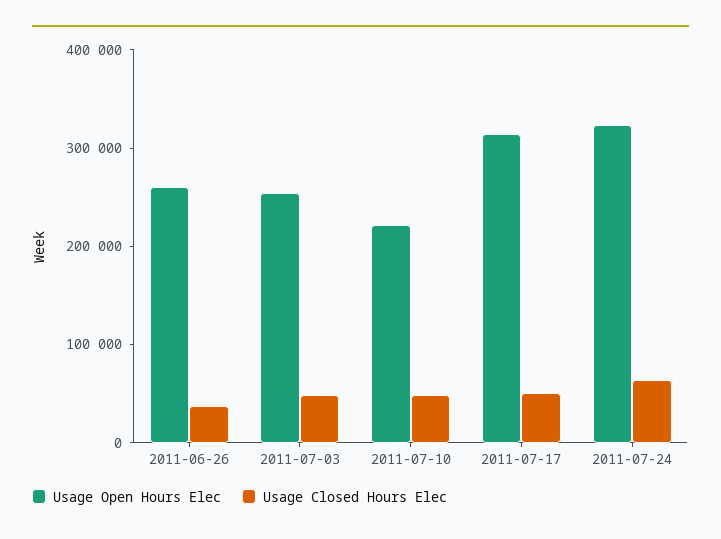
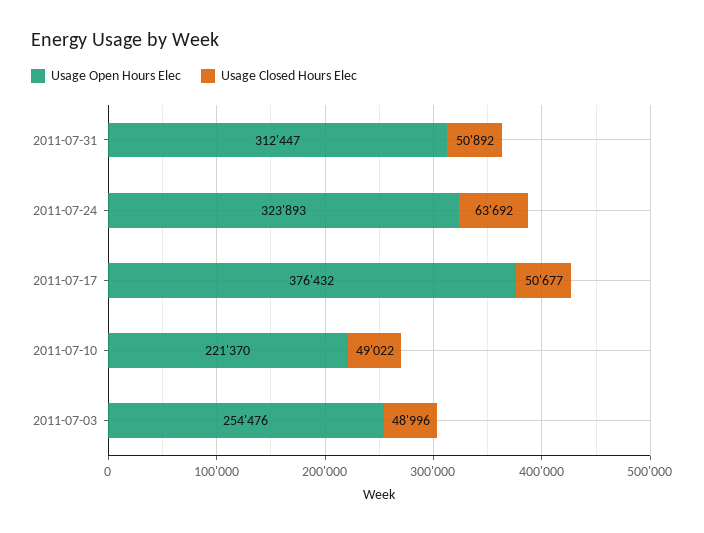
Usage Open Hours Elec, 2011-06-26: 260000 -> none
Usage Closed Hours Elec, 2011-06-26: 40000 -> none
Usage Open Hours Elec, 2011-07-17: 320000 -> 376432
Usage Open Hours Elec, 2011-07-31: none -> 312447
Usage Closed Hours Elec, 2011-07-31: none -> 50892

